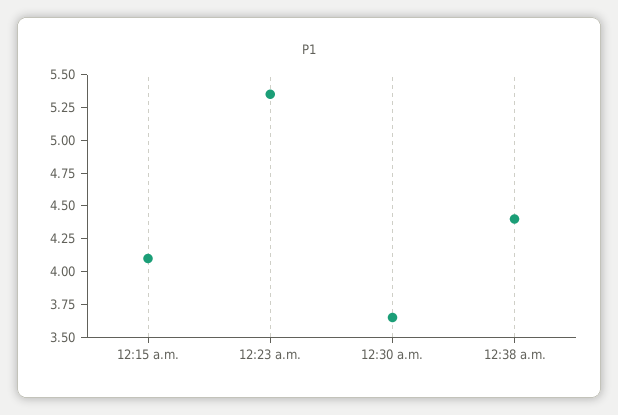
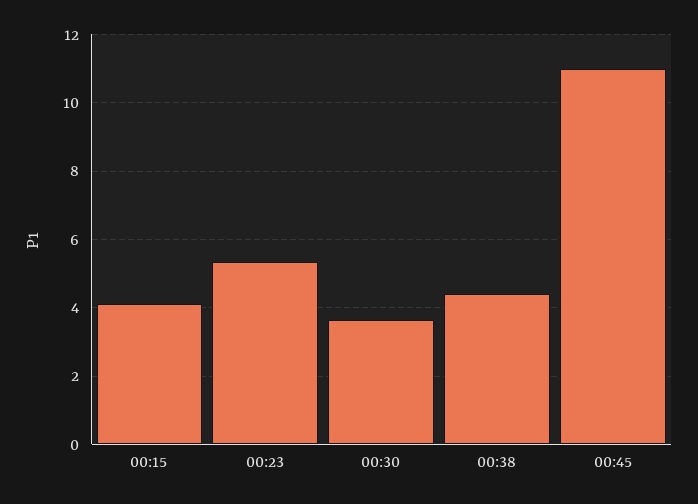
00:45: none -> 11

